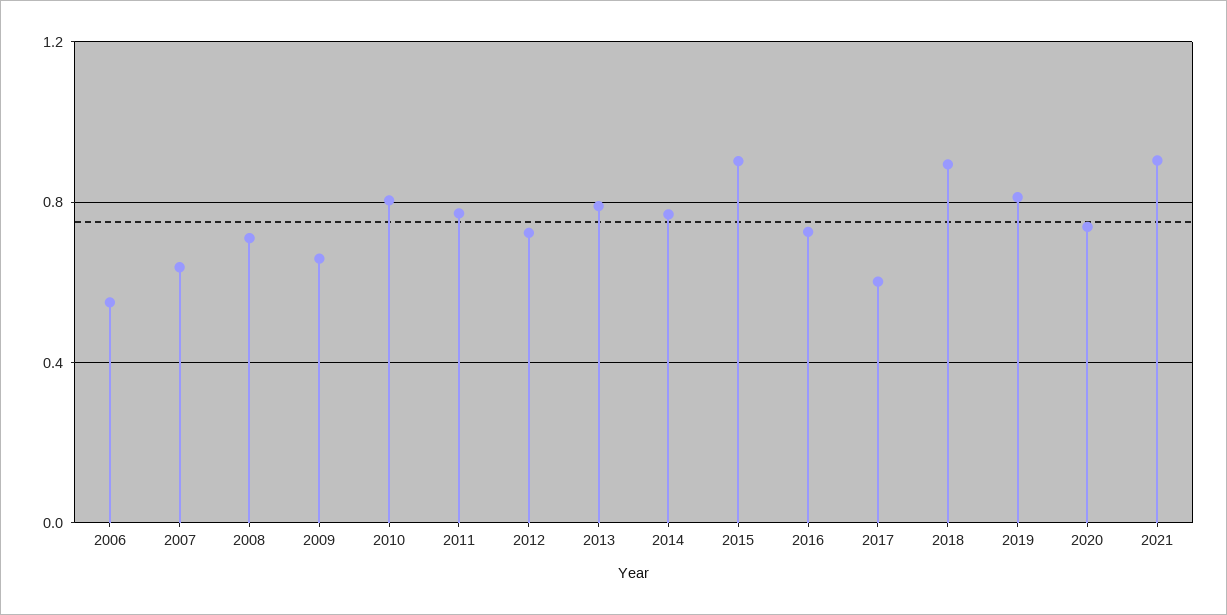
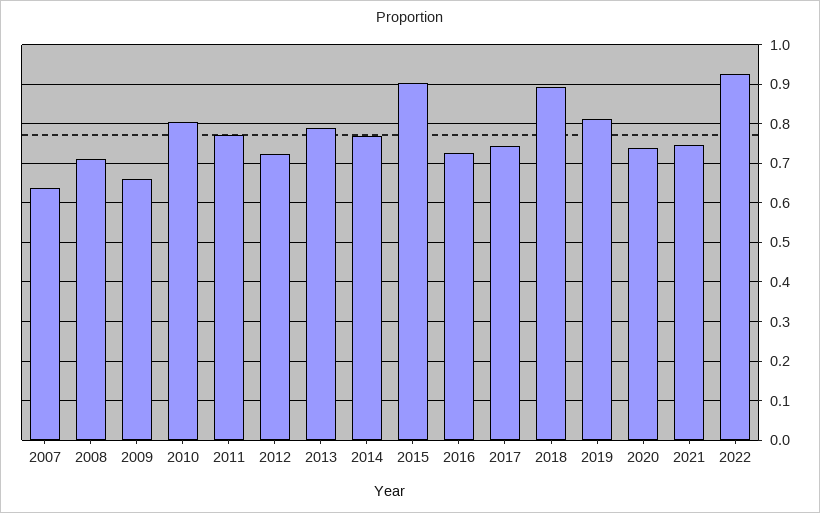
2006: 0.55 -> none
2017: 0.6 -> 0.74
2021: 0.9 -> 0.74
2022: none -> 0.92

